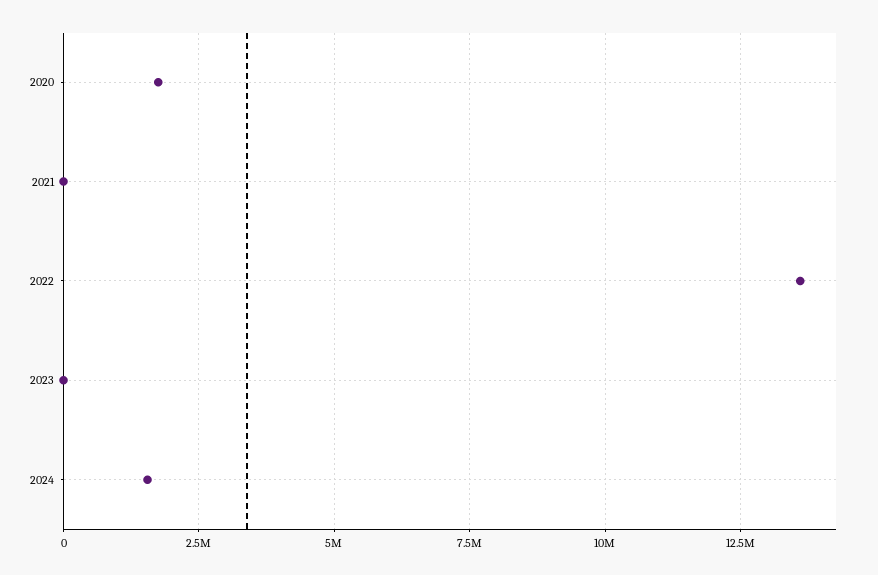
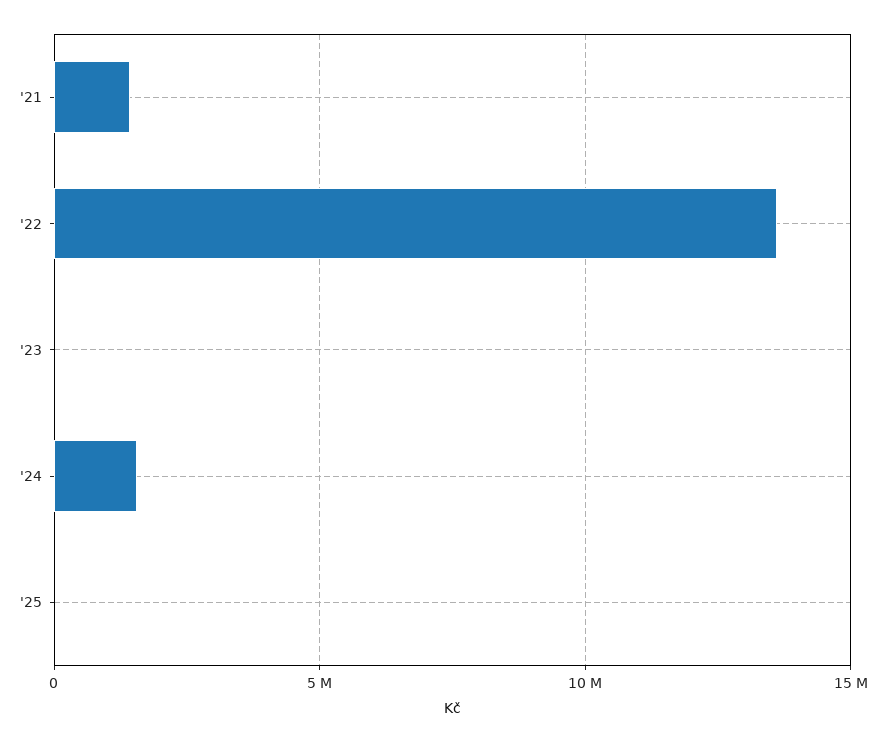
2020: 1750000 -> none
2021: 0 -> 1500000
'25: none -> 0

